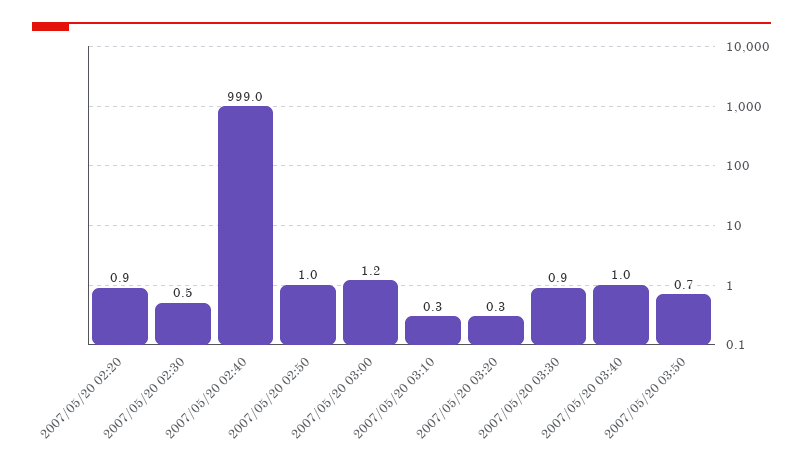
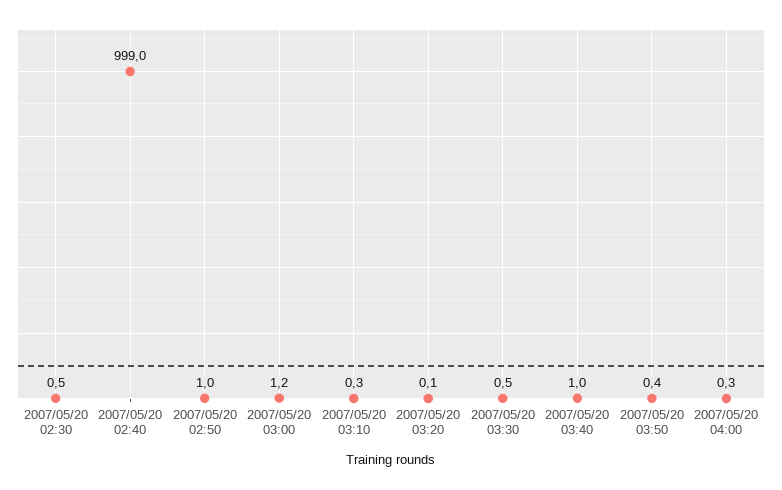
2007/05/20 02:20: 0.9 -> none
2007/05/20 03:20: 0.3 -> 0.1
2007/05/20 03:30: 0.9 -> 0.5
2007/05/20 03:50: 0.7 -> 0.4
2007/05/20 04:00: none -> 0.3

